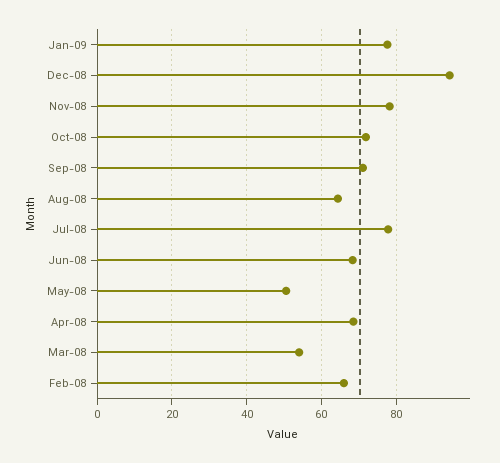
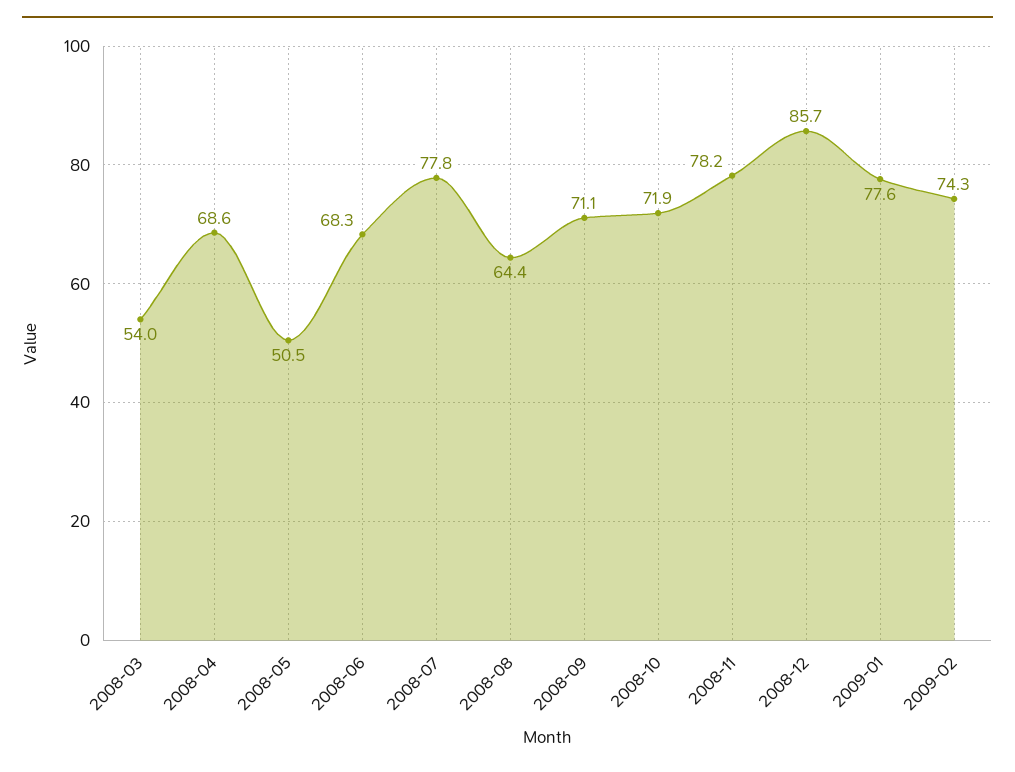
Dec-08: 94 -> 85.7
Feb-08: 66 -> none
2009-02: none -> 74.3

